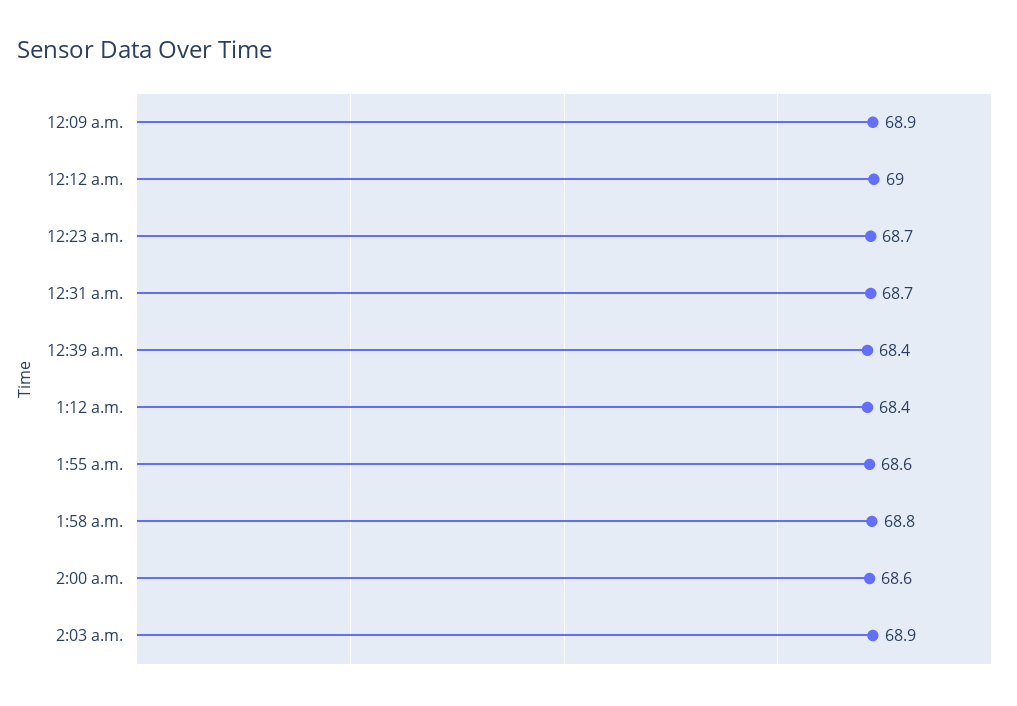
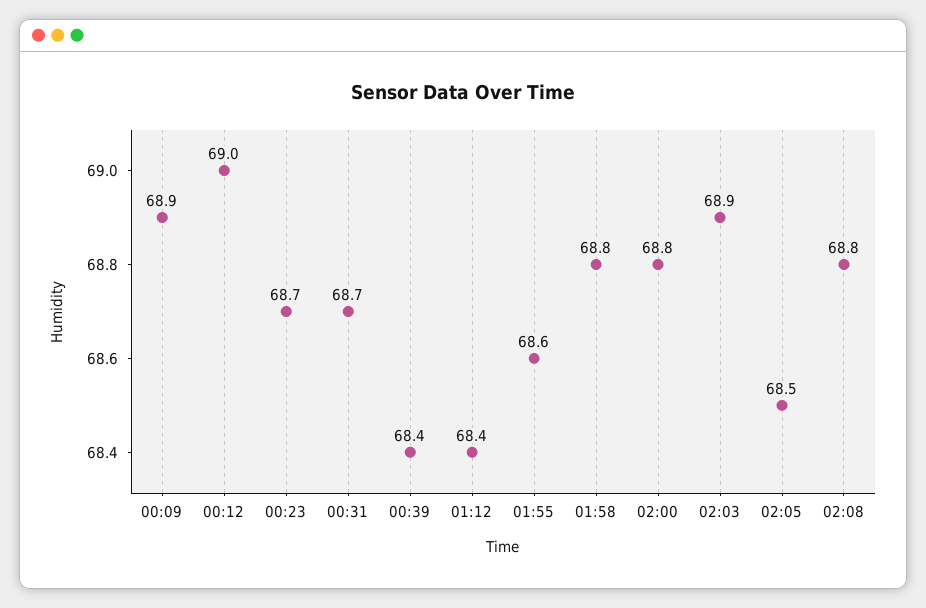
2:00 a.m.: 68.6 -> 68.8
02:05: none -> 68.5
02:08: none -> 68.8

